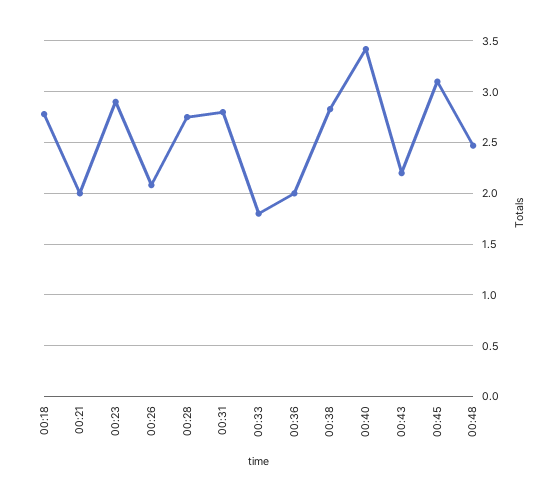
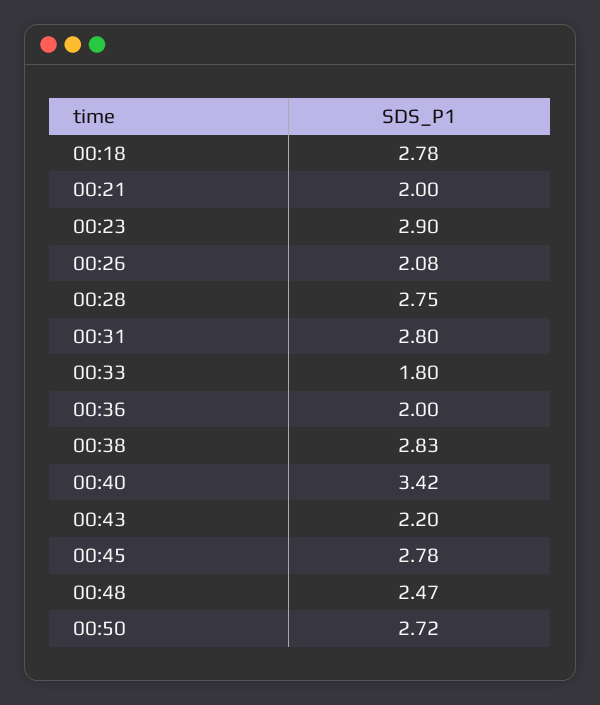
00:45: 3.1 -> 2.78
00:50: none -> 2.72

